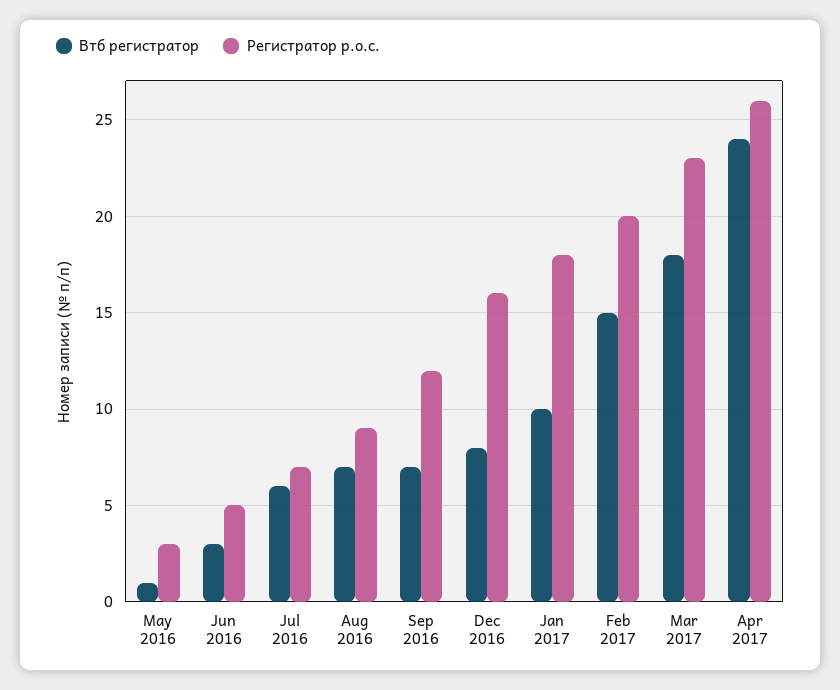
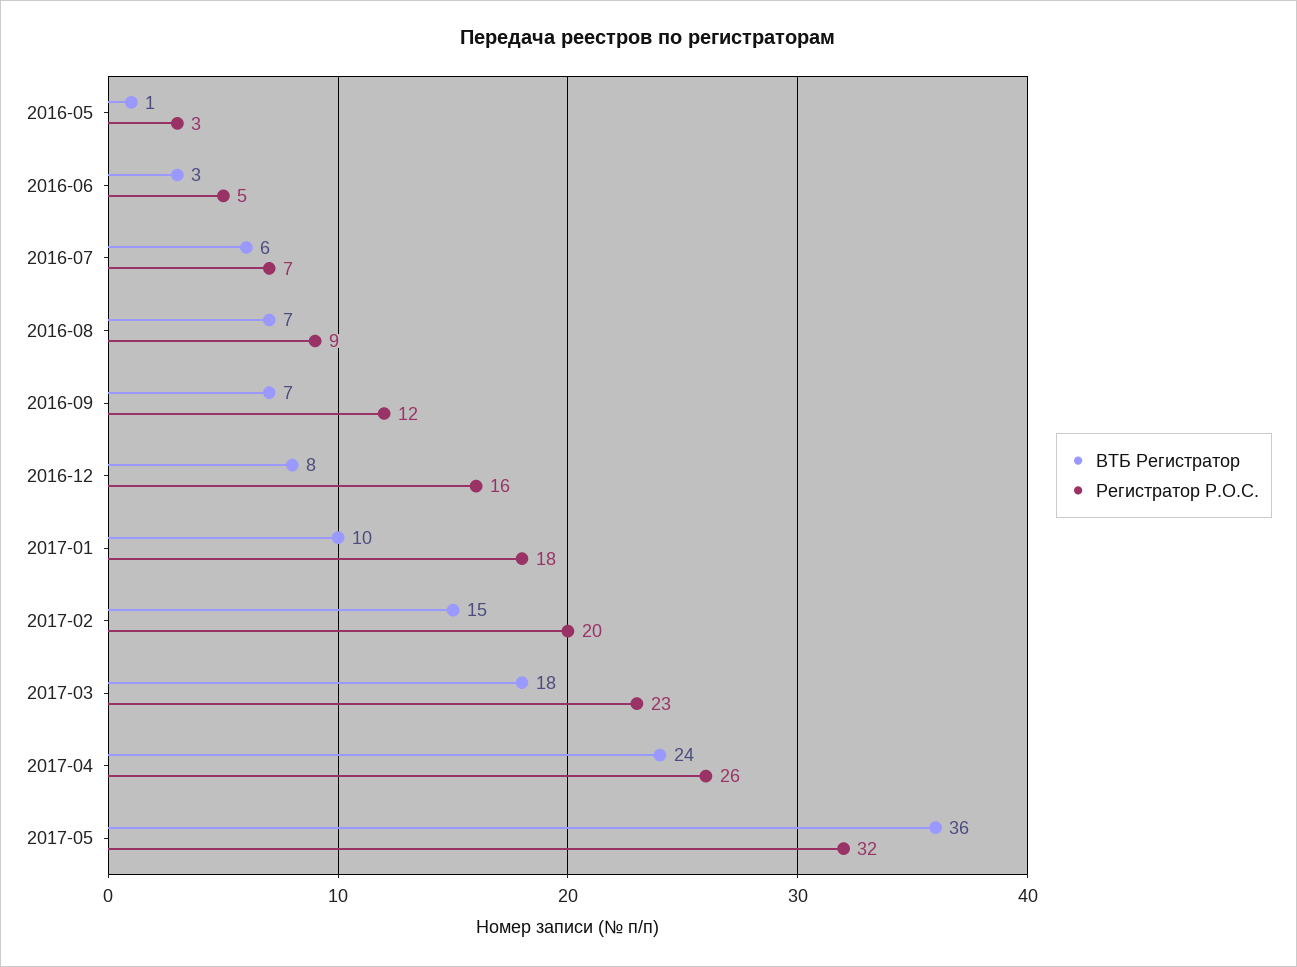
Втб регистратор, 2017-05: none -> 36
Регистратор р.о.с., 2017-05: none -> 32

